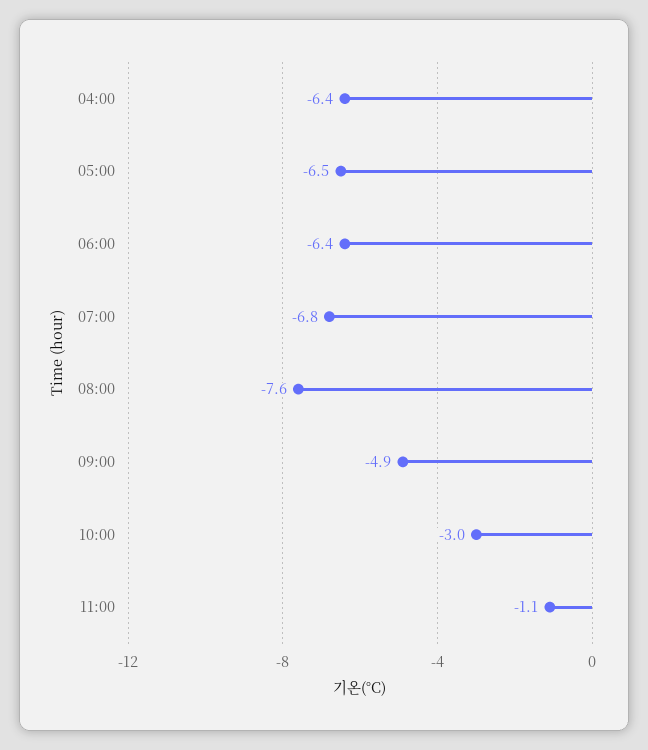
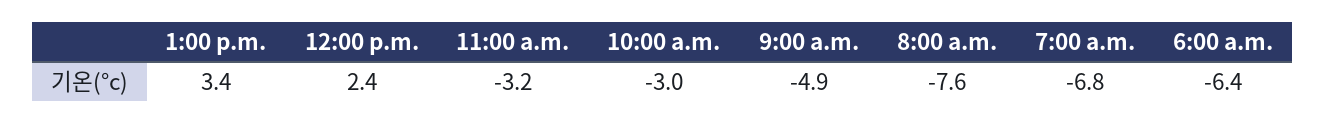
04:00: -6.4 -> none
05:00: -6.5 -> none
11:00: -1.1 -> -3.2
1:00 p.m.: none -> 3.4
12:00 p.m.: none -> 2.4

